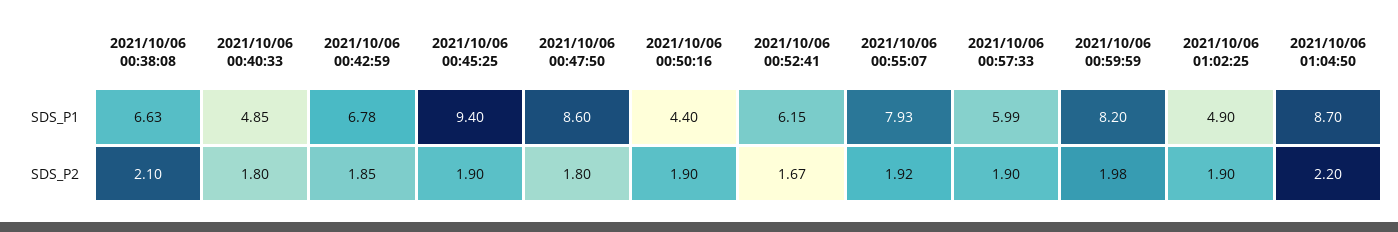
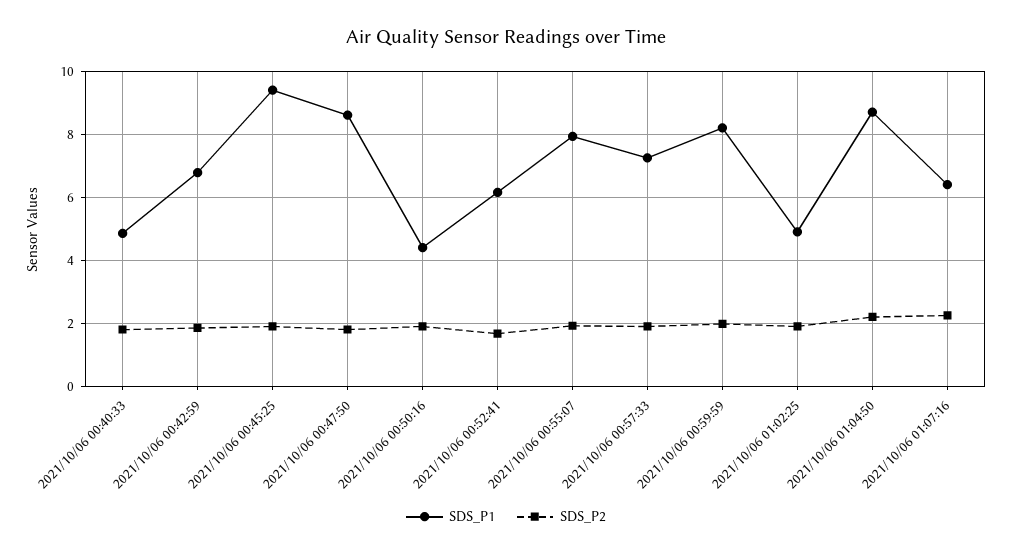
SDS_P1, 2021/10/06 00:38:08: 6.63 -> none
SDS_P1, 2021/10/06 00:57:33: 5.99 -> 7.2
SDS_P2, 2021/10/06 00:38:08: 2.1 -> none
SDS_P1, 2021/10/06 01:07:16: none -> 6.4
SDS_P2, 2021/10/06 01:07:16: none -> 2.2

